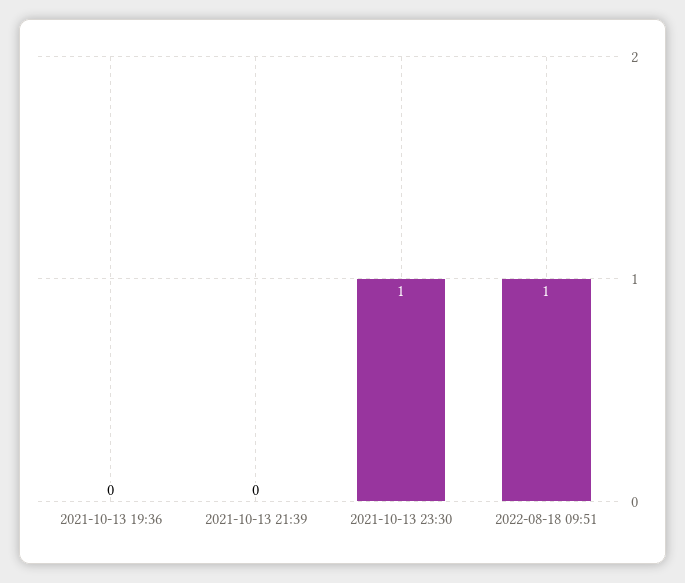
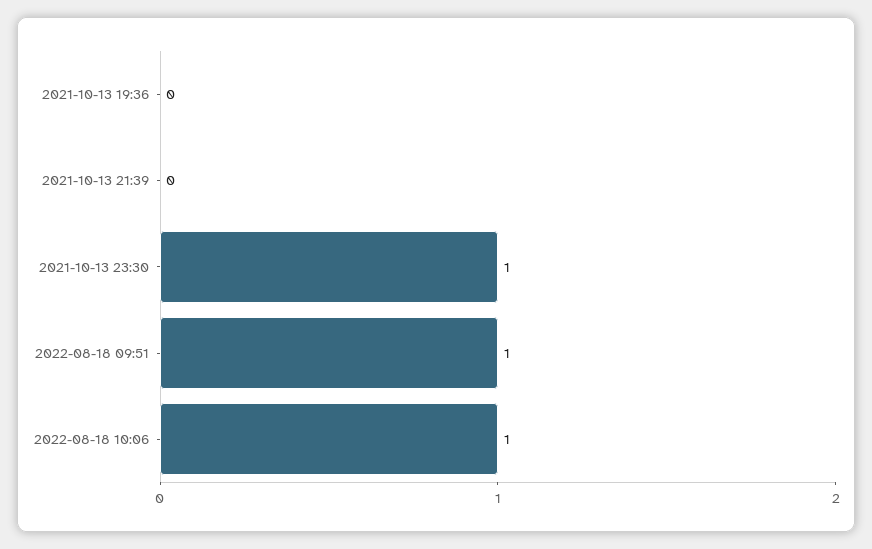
2022-08-18 10:06: none -> 1

